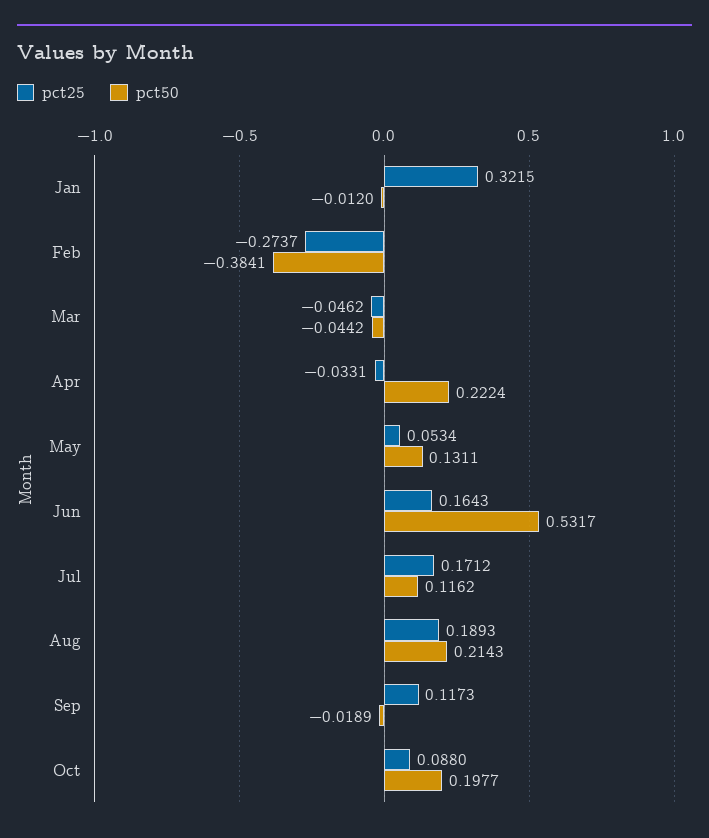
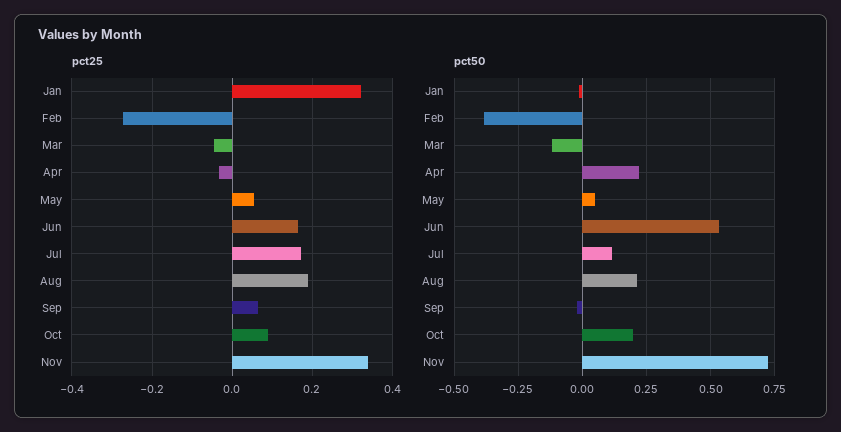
pct50, Mar: -0.0442 -> -0.125
pct50, May: 0.1311 -> 0.05
pct25, Sep: 0.1173 -> 0.06
pct25, Nov: none -> 0.34
pct50, Nov: none -> 0.725

